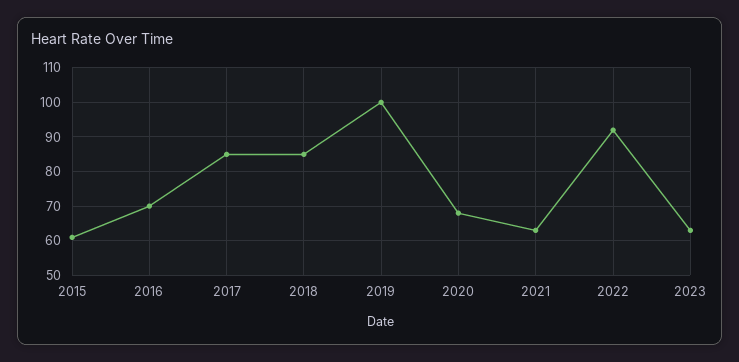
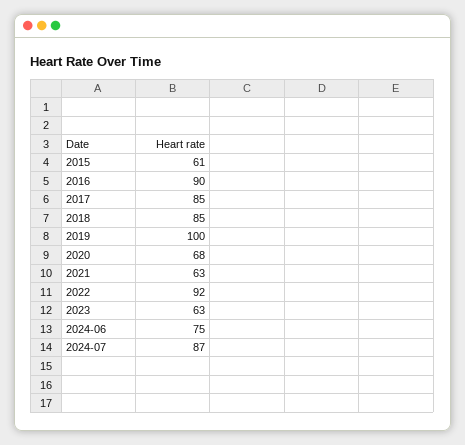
2016: 70 -> 90
2024-06: none -> 75
2024-07: none -> 87

